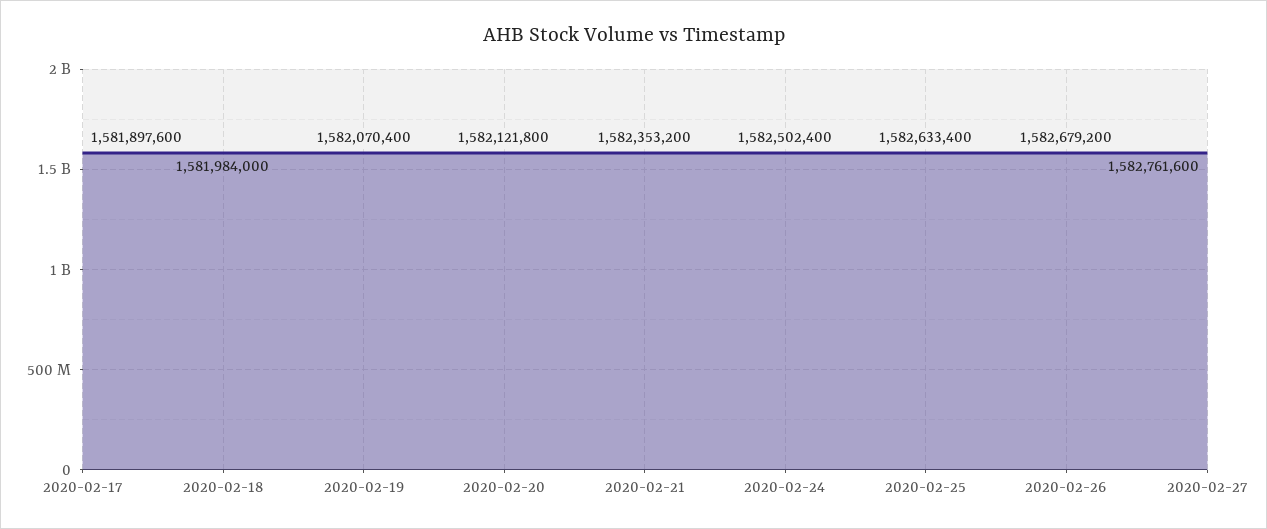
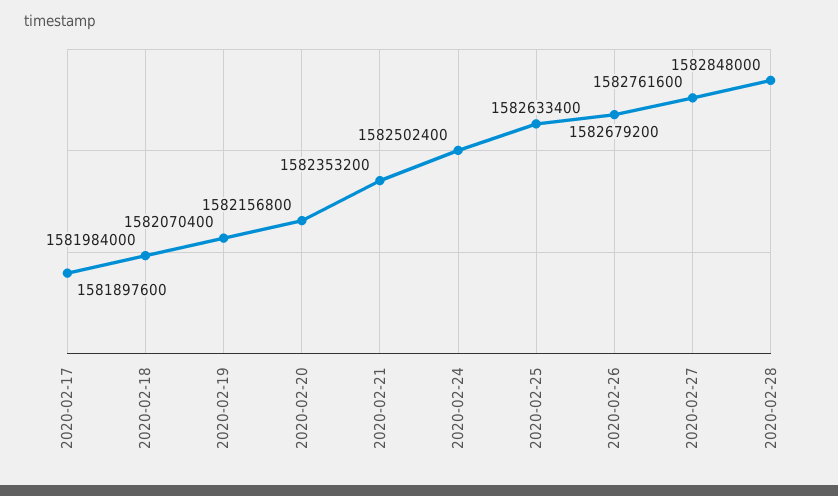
2020-02-20: 1582121800 -> 1582156800
2020-02-28: none -> 1582848000

